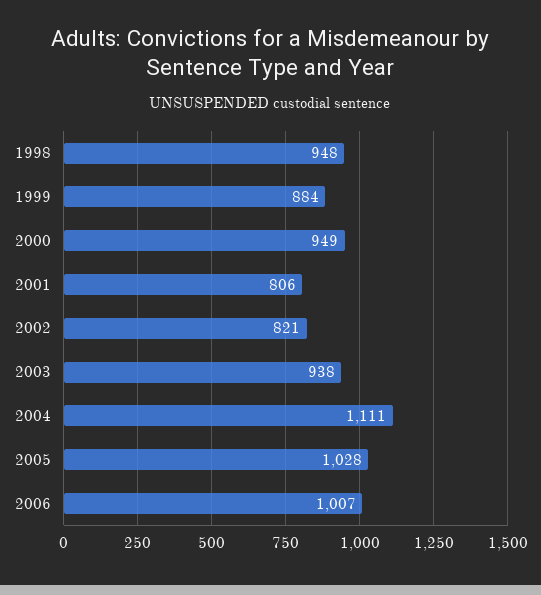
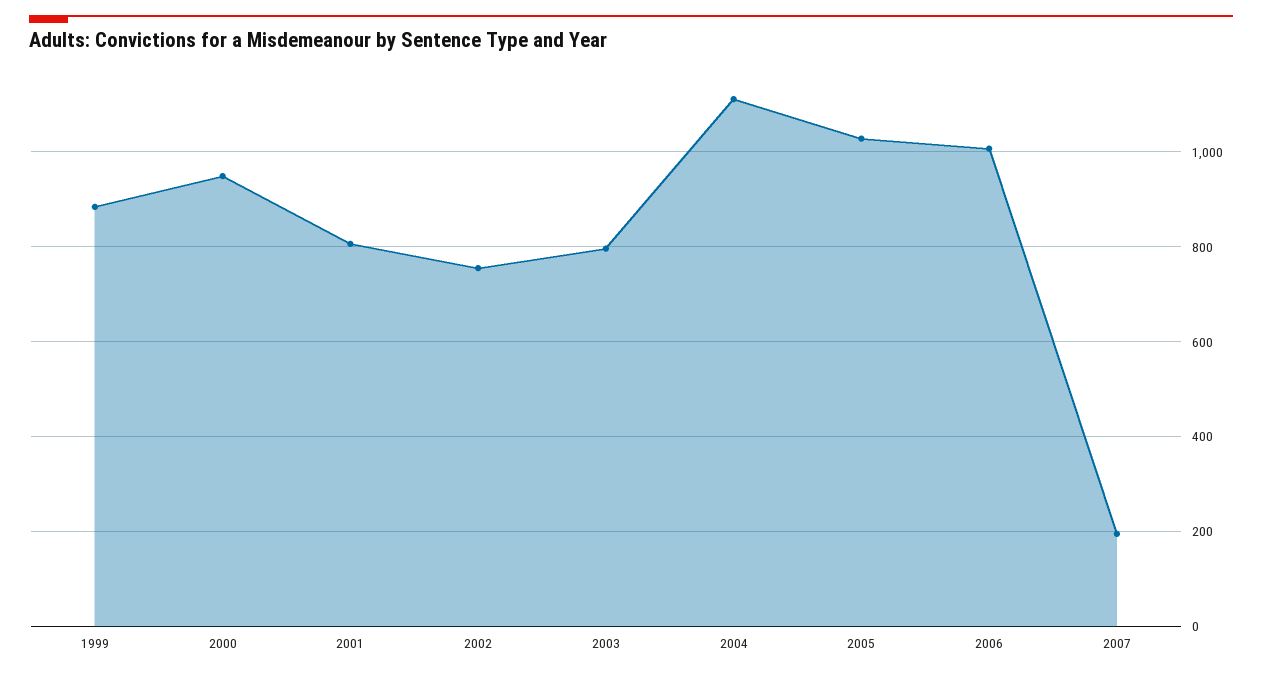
1998: 948 -> none
2002: 821 -> 760
2003: 938 -> 800
2007: none -> 200

